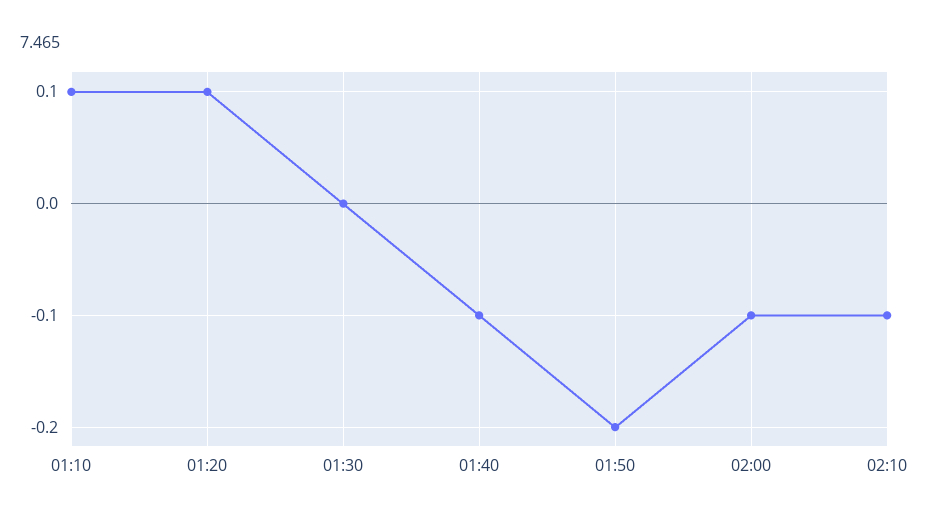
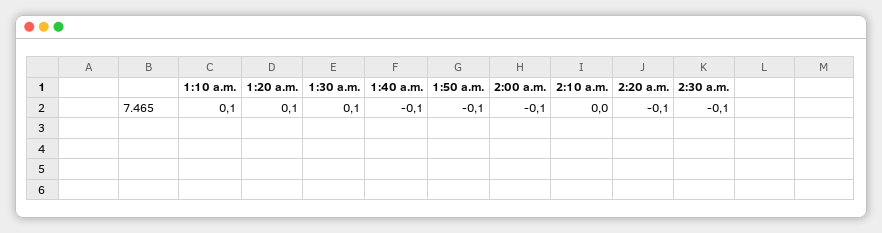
01:30: 0 -> 0.1
01:50: -0.2 -> -0.1
02:10: -0.1 -> 0
2:20 a.m.: none -> -0.1
2:30 a.m.: none -> -0.1

